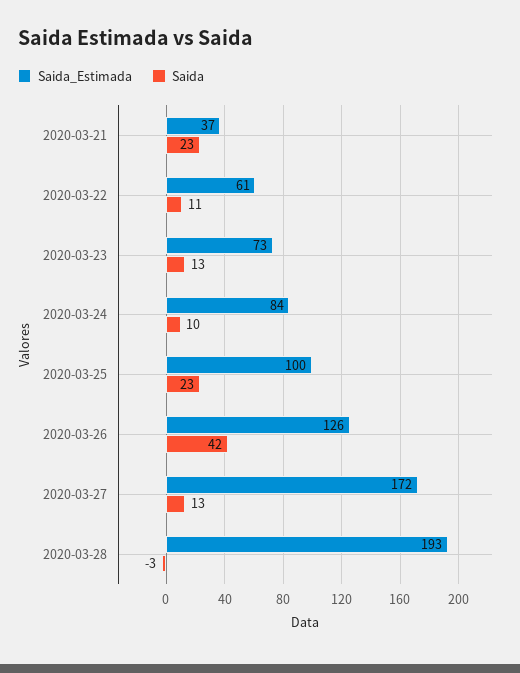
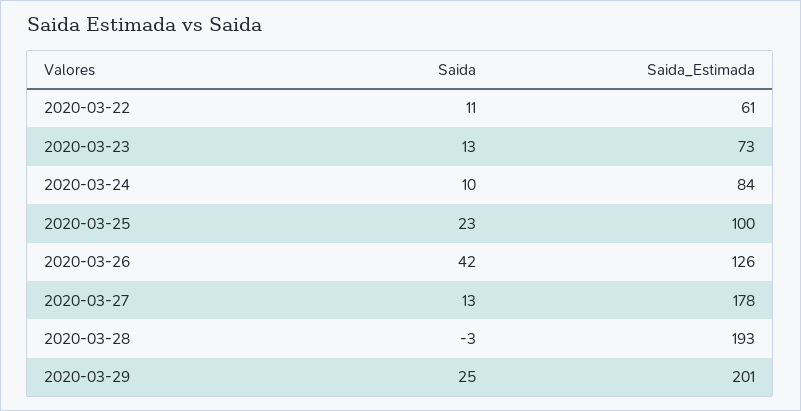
Saida_Estimada, 2020-03-21: 37 -> none
Saida, 2020-03-21: 23 -> none
Saida_Estimada, 2020-03-27: 172 -> 178
Saida, 2020-03-29: none -> 25
Saida_Estimada, 2020-03-29: none -> 201

